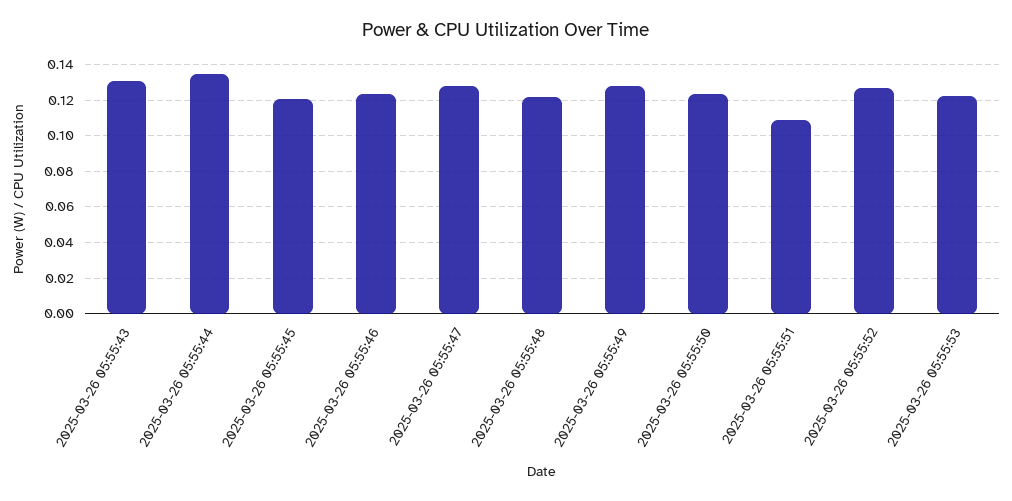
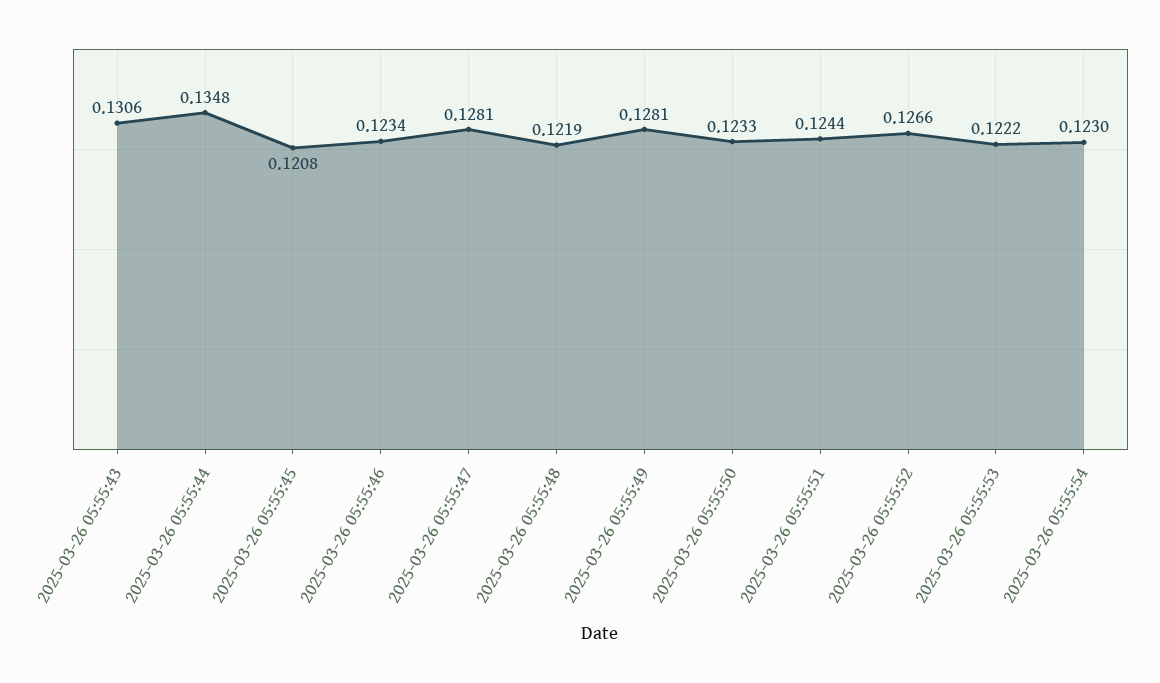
2025-03-26 05:55:51: 0.11 -> 0.1244
2025-03-26 05:55:54: none -> 0.123

